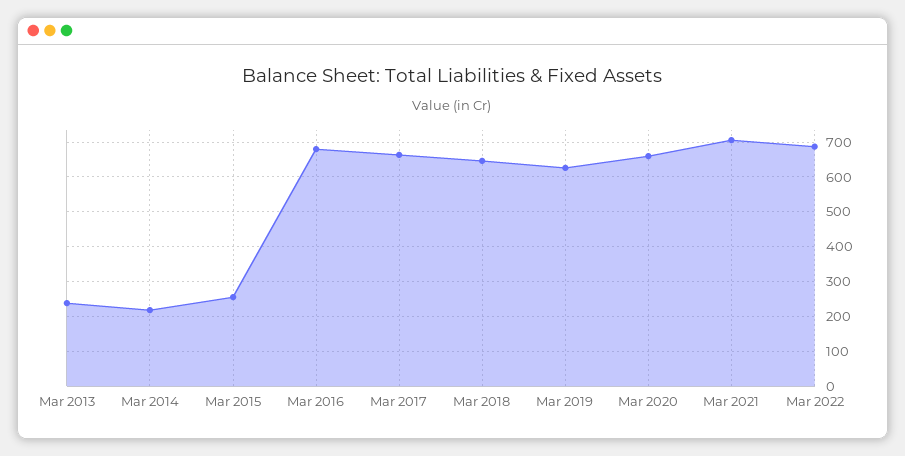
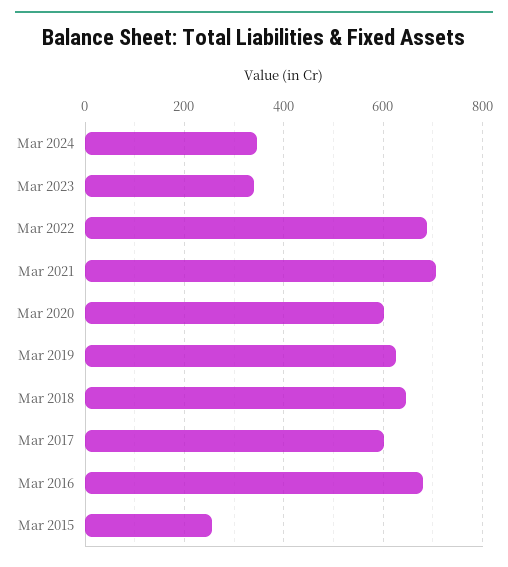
Mar 2013: 240 -> none
Mar 2014: 220 -> none
Mar 2017: 660 -> 600
Mar 2020: 660 -> 600
Mar 2024: none -> 340
Mar 2023: none -> 340

